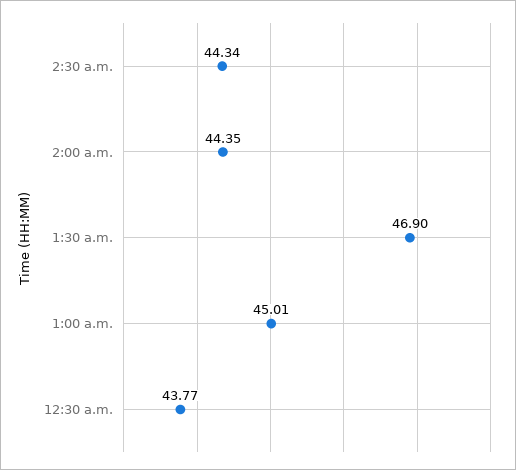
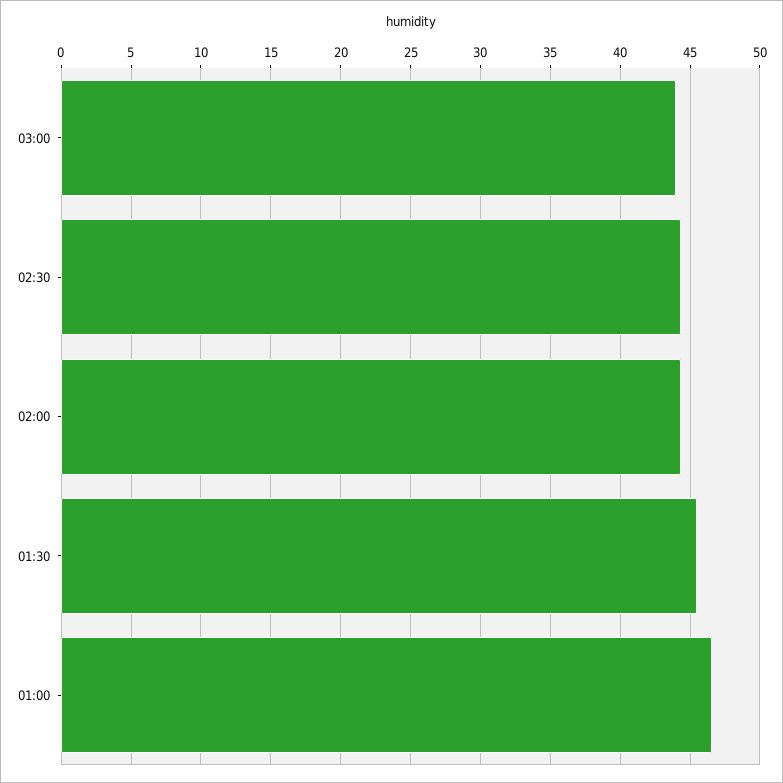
1:30 a.m.: 46.9 -> 45.5
1:00 a.m.: 45.01 -> 46.5
12:30 a.m.: 43.77 -> none
03:00: none -> 44

